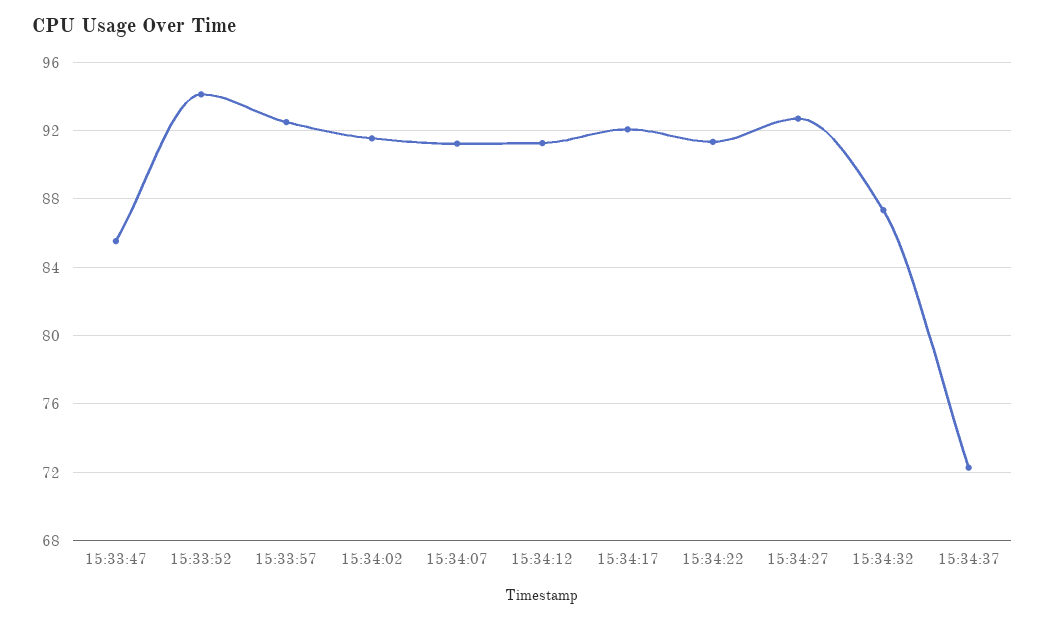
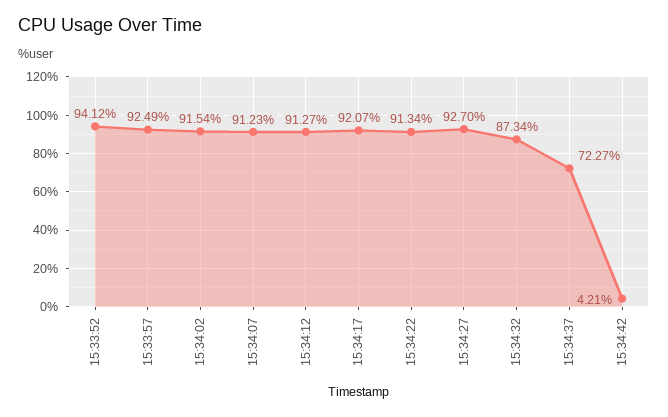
15:33:47: 85.5 -> none
15:34:42: none -> 4.21

